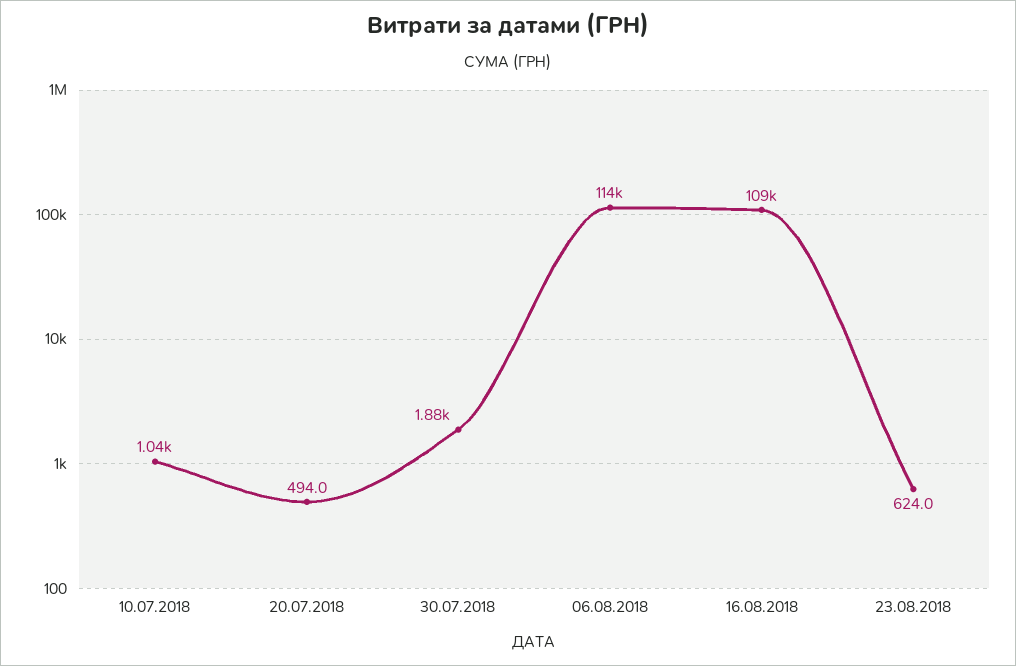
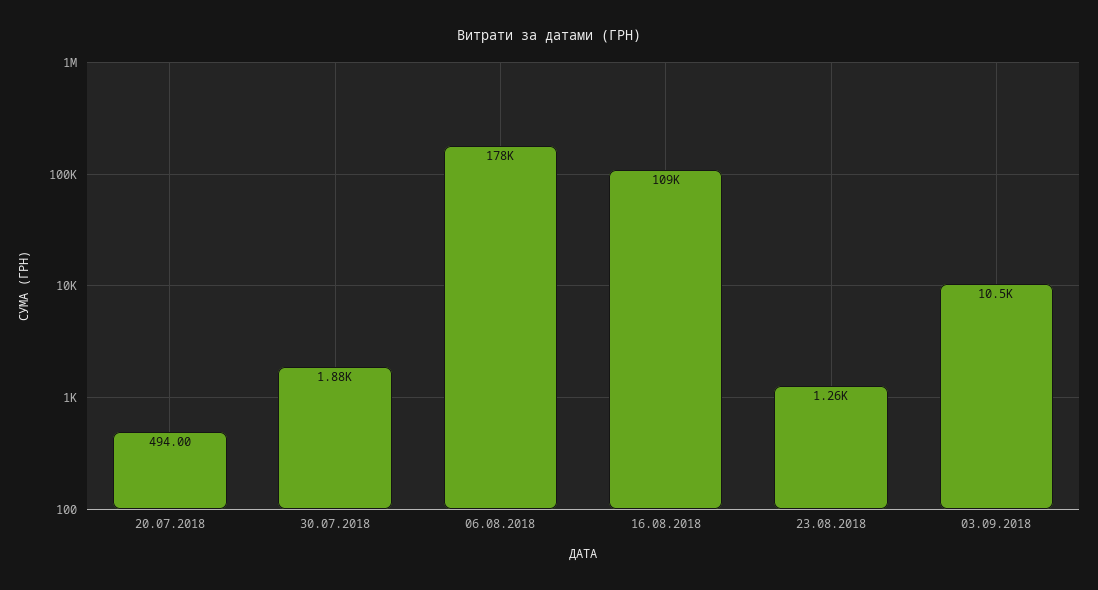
10.07.2018: 1040 -> none
06.08.2018: 114000 -> 178000
23.08.2018: 624 -> 1260
03.09.2018: none -> 10500

